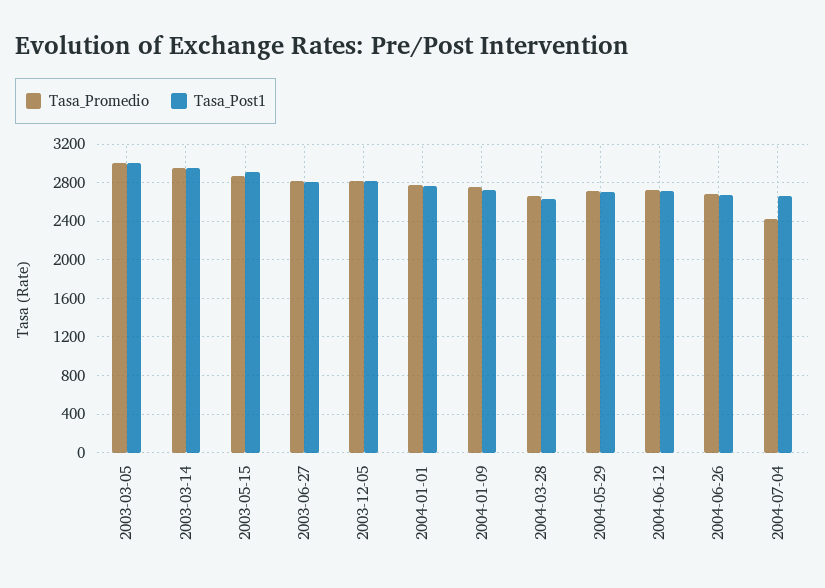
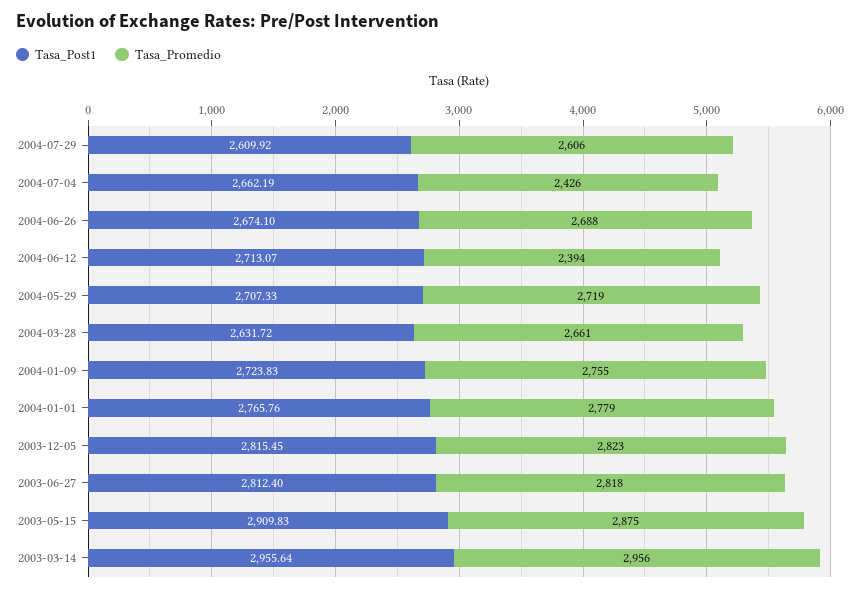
Tasa_Promedio, 2003-03-05: 3000 -> none
Tasa_Post1, 2003-03-05: 3000 -> none
Tasa_Promedio, 2004-06-12: 2700 -> 2394
Tasa_Post1, 2004-07-29: none -> 2609.92
Tasa_Promedio, 2004-07-29: none -> 2606

